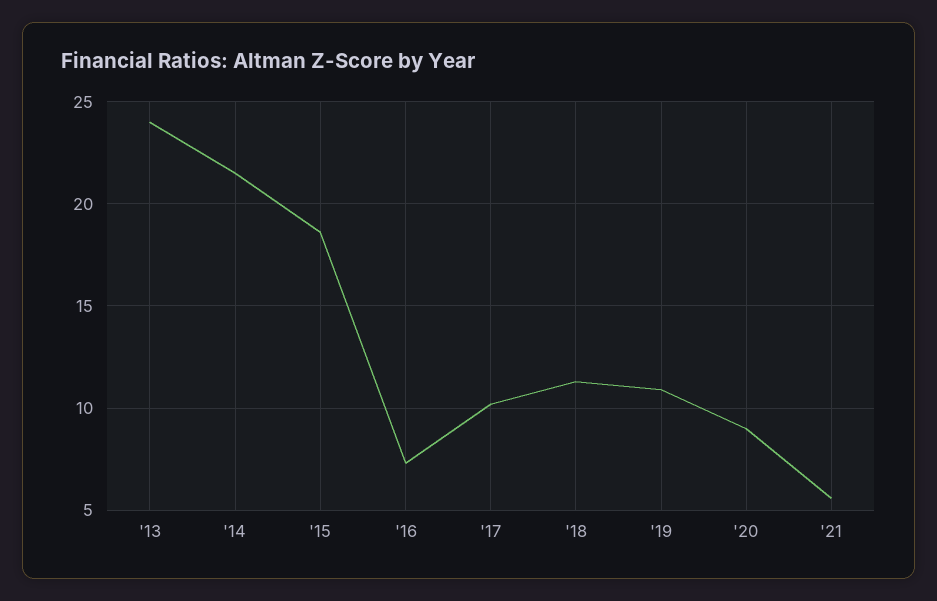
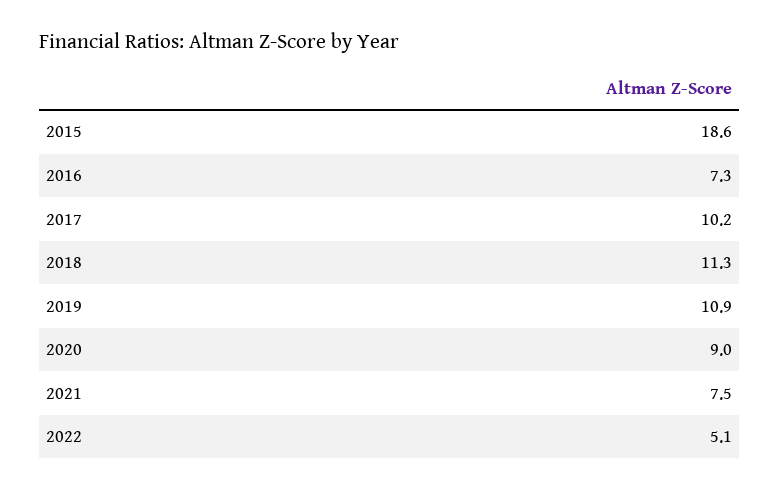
'13: 24 -> none
'14: 21.5 -> none
'21: 5.5 -> 7.5
2022: none -> 5.1

